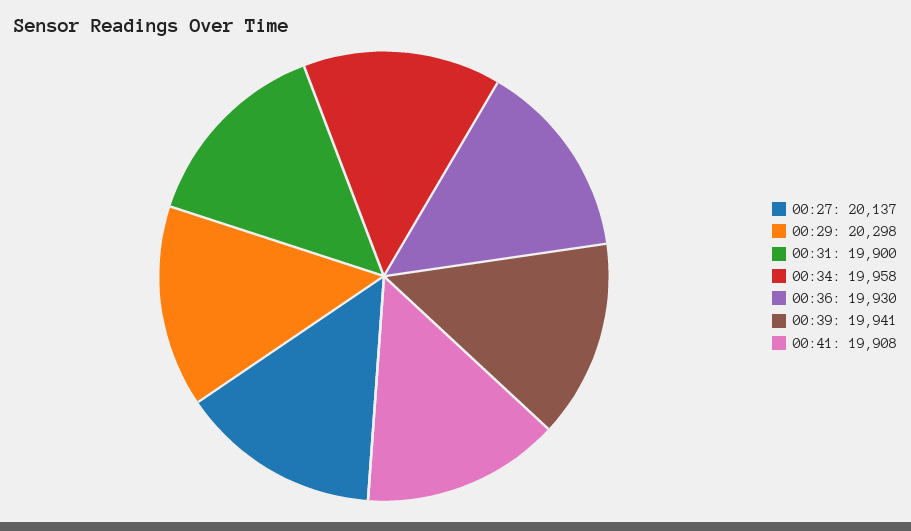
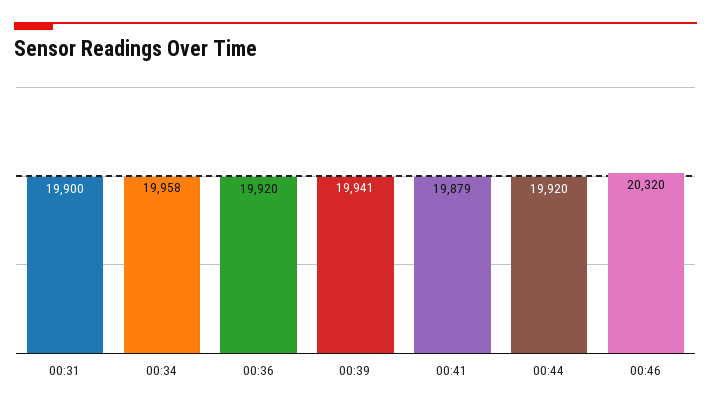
00:27: 20137 -> none
00:29: 20298 -> none
00:36: 19930 -> 19920
00:41: 19908 -> 19879
00:44: none -> 19920
00:46: none -> 20320

